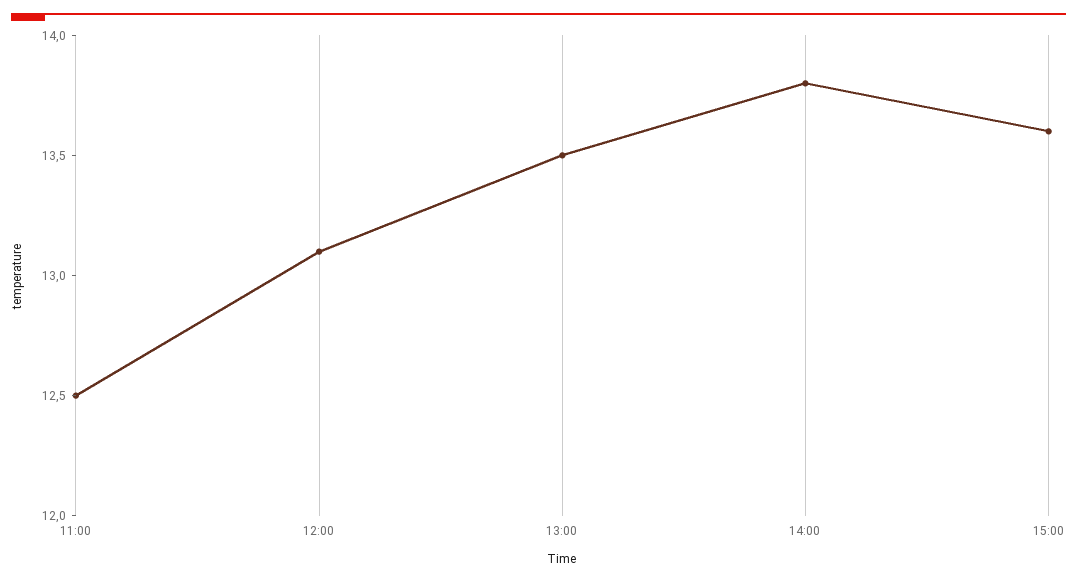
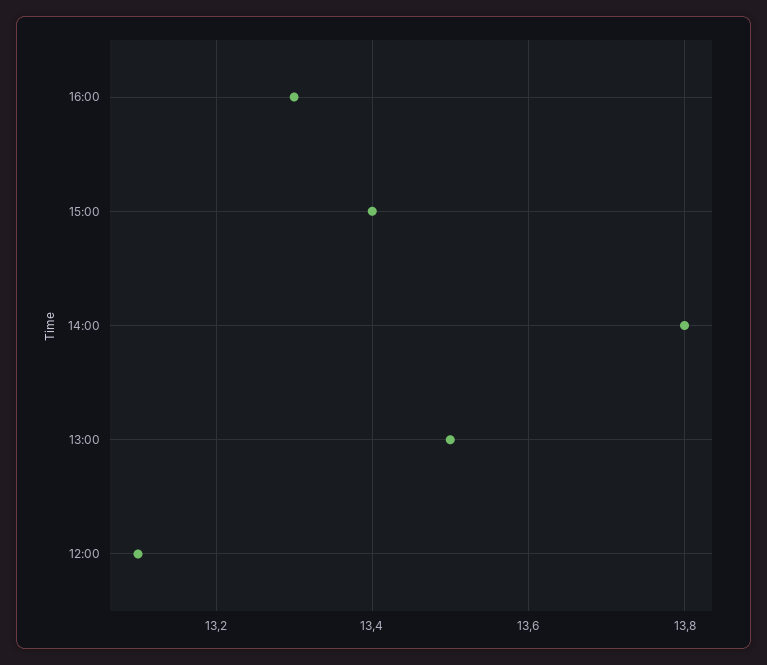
11:00: 12.5 -> none
15:00: 13.6 -> 13.4
16:00: none -> 13.3

